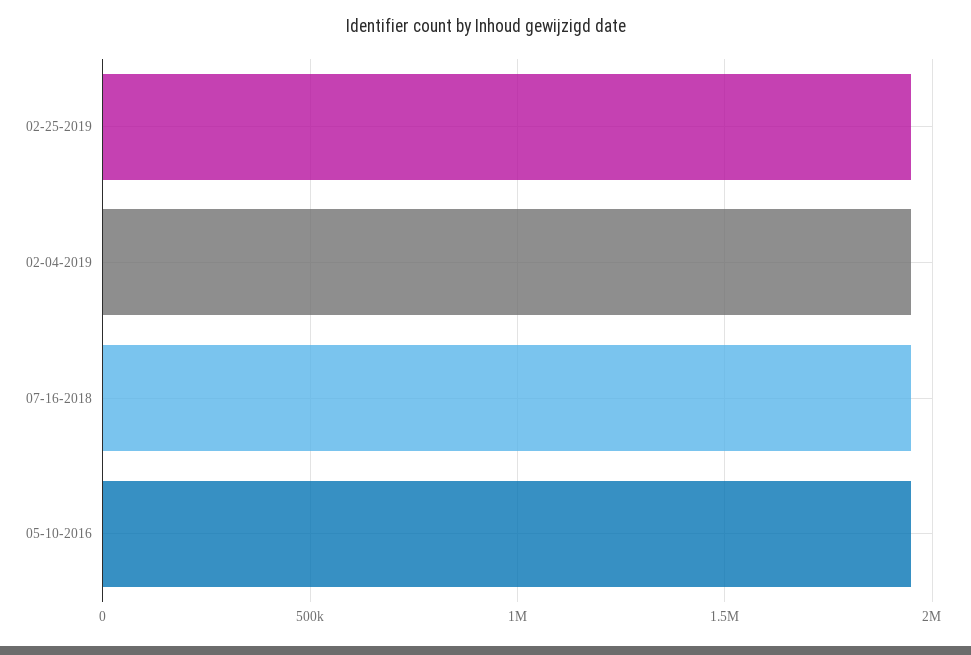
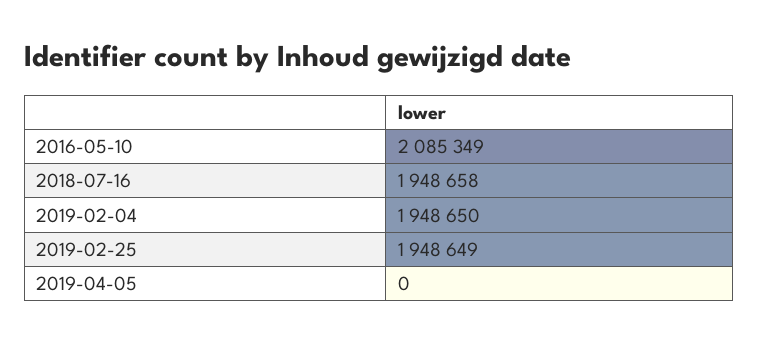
05-10-2016: 1950000 -> 2085349
2019-04-05: none -> 0

